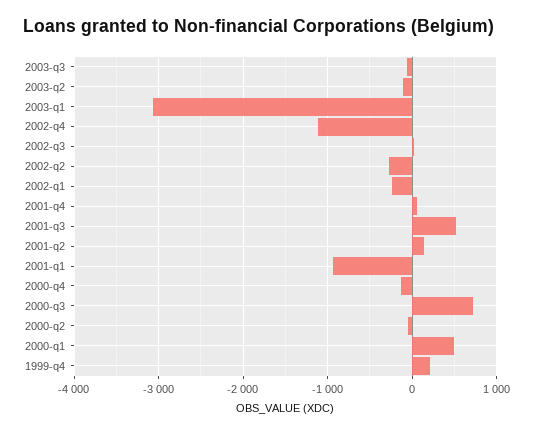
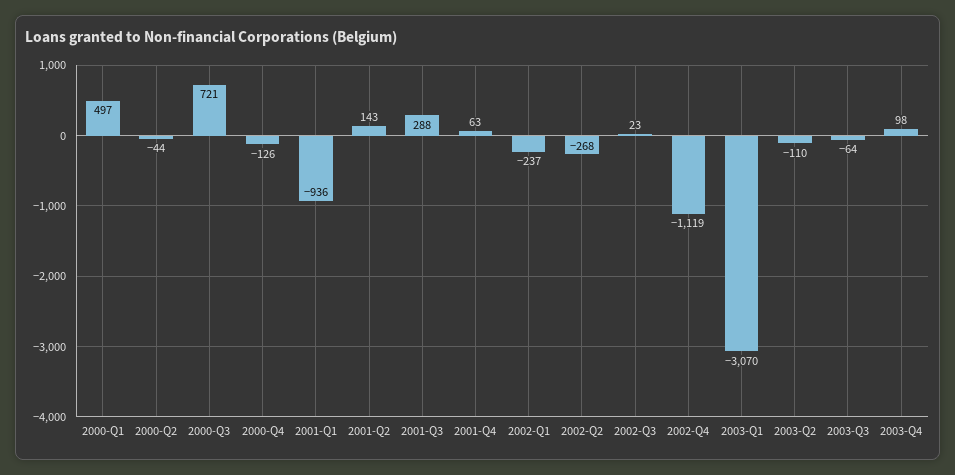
2001-q3: 500 -> 288
1999-q4: 200 -> none
2003-Q4: none -> 98

